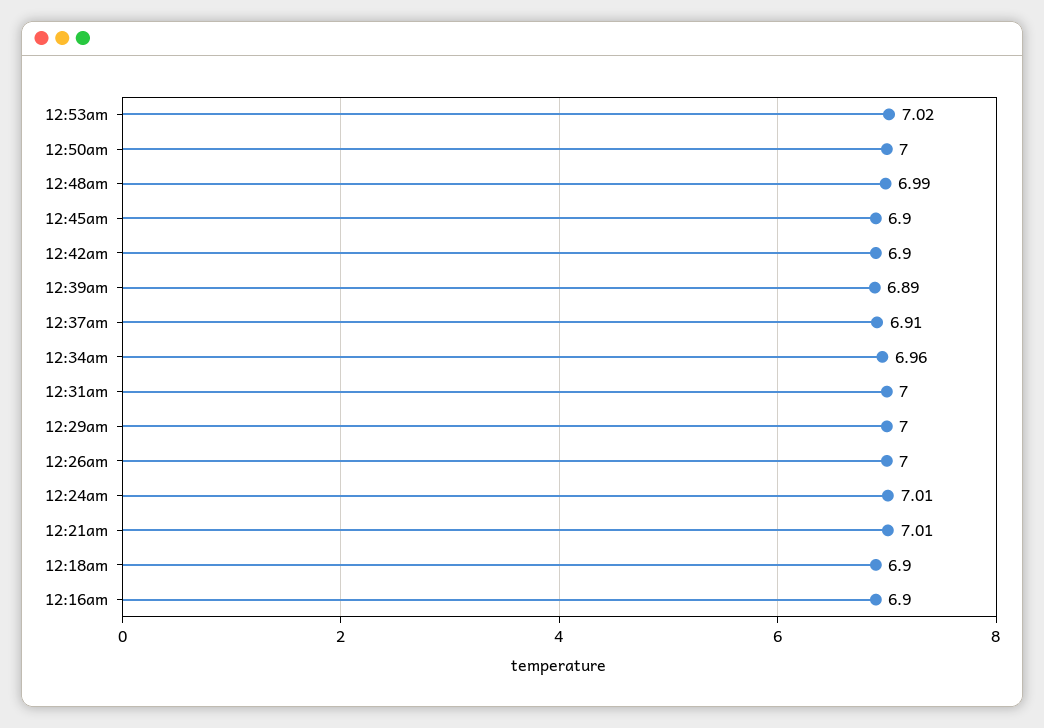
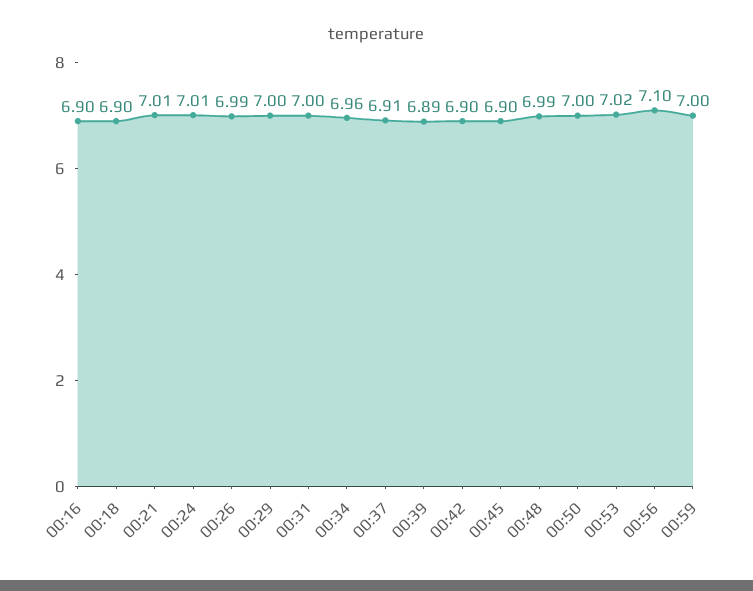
12:26am: 7 -> 6.99
00:56: none -> 7.1
00:59: none -> 7

